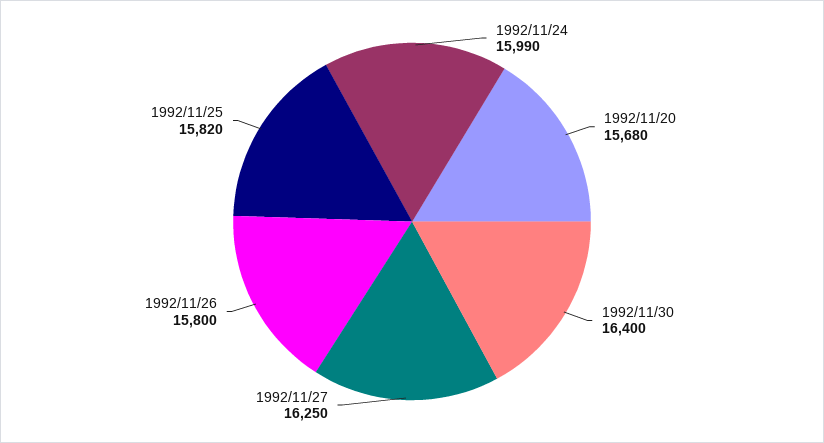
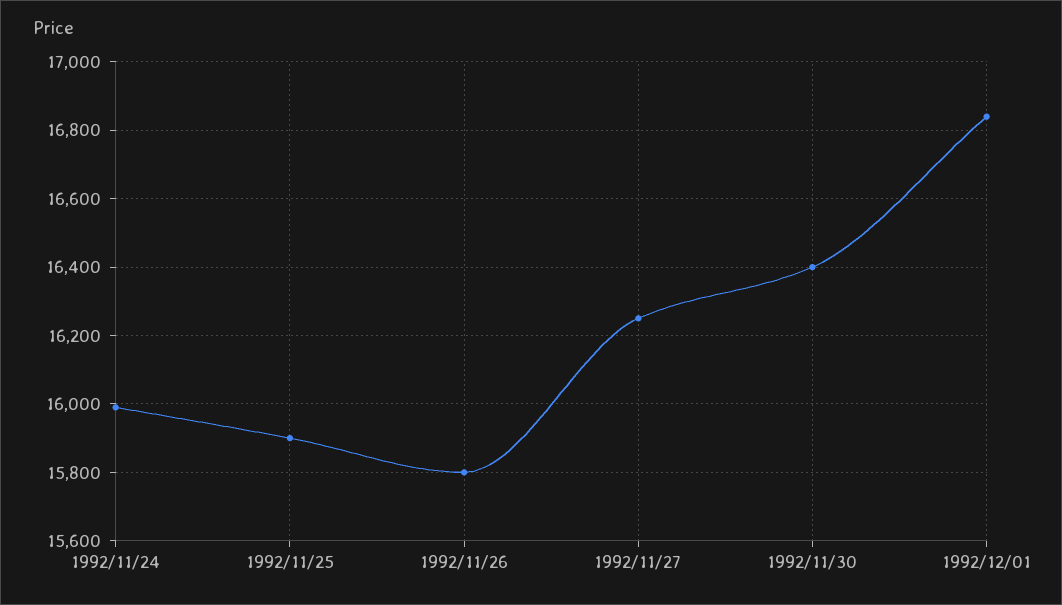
1992/11/20: 15680 -> none
1992/11/25: 15820 -> 15900
1992/12/01: none -> 16840

